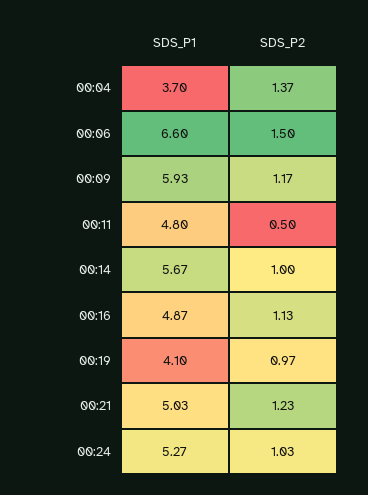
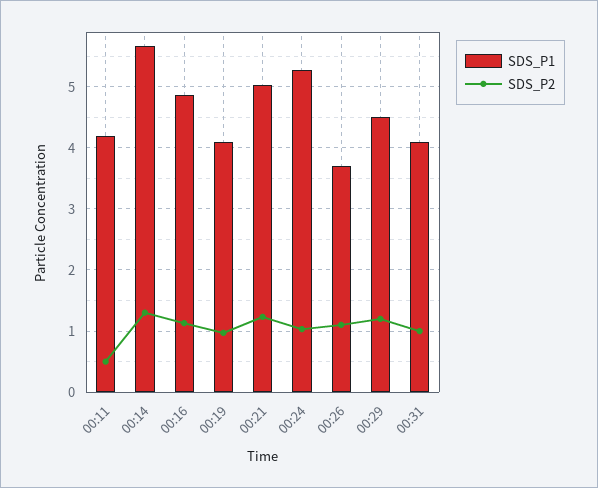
SDS_P1, 00:04: 3.7 -> none
SDS_P2, 00:04: 1.37 -> none
SDS_P1, 00:06: 6.6 -> none
SDS_P2, 00:06: 1.5 -> none
SDS_P1, 00:09: 5.93 -> none
SDS_P2, 00:09: 1.17 -> none
SDS_P1, 00:11: 4.8 -> 4.2
SDS_P2, 00:14: 1 -> 1.3
SDS_P1, 00:26: none -> 3.7
SDS_P2, 00:26: none -> 1.1
SDS_P1, 00:29: none -> 4.5
SDS_P2, 00:29: none -> 1.2
SDS_P1, 00:31: none -> 4.1
SDS_P2, 00:31: none -> 1

